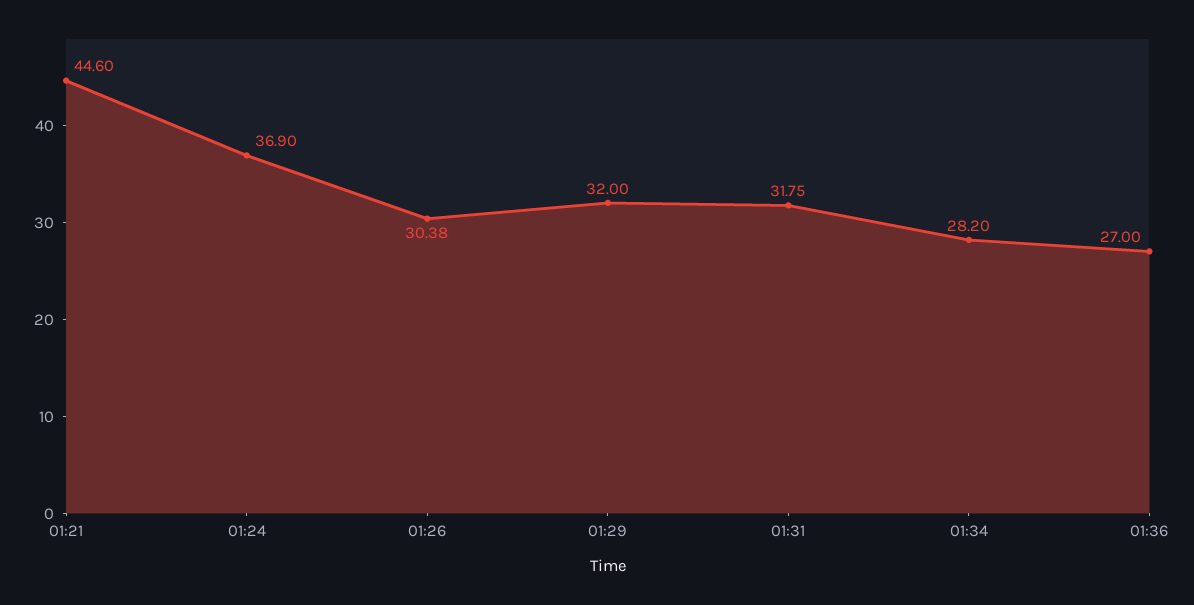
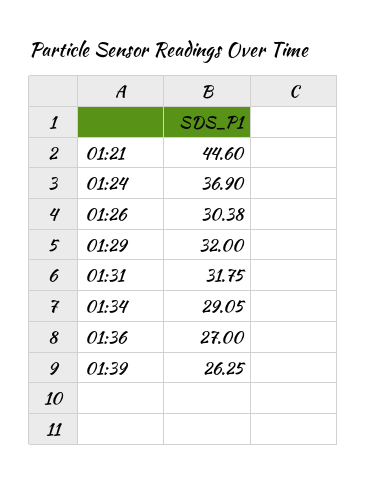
01:34: 28.2 -> 29.05
01:39: none -> 26.25

